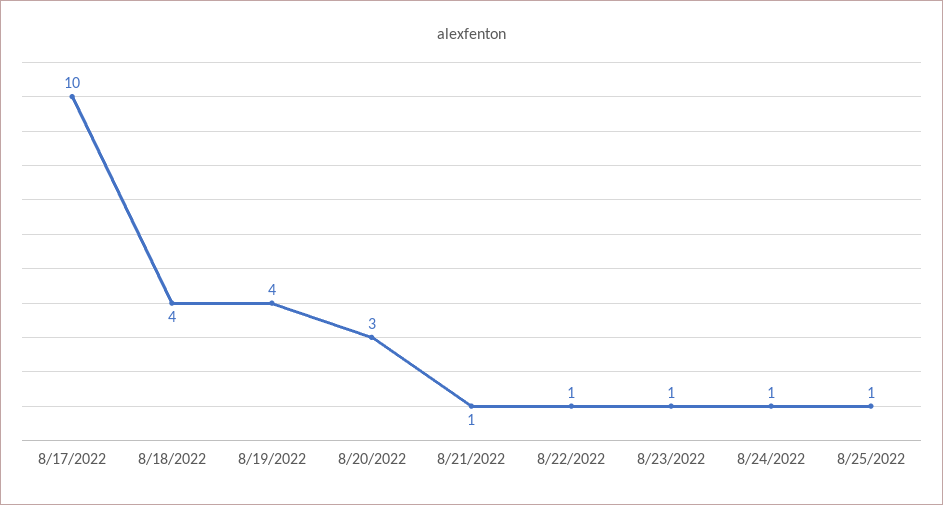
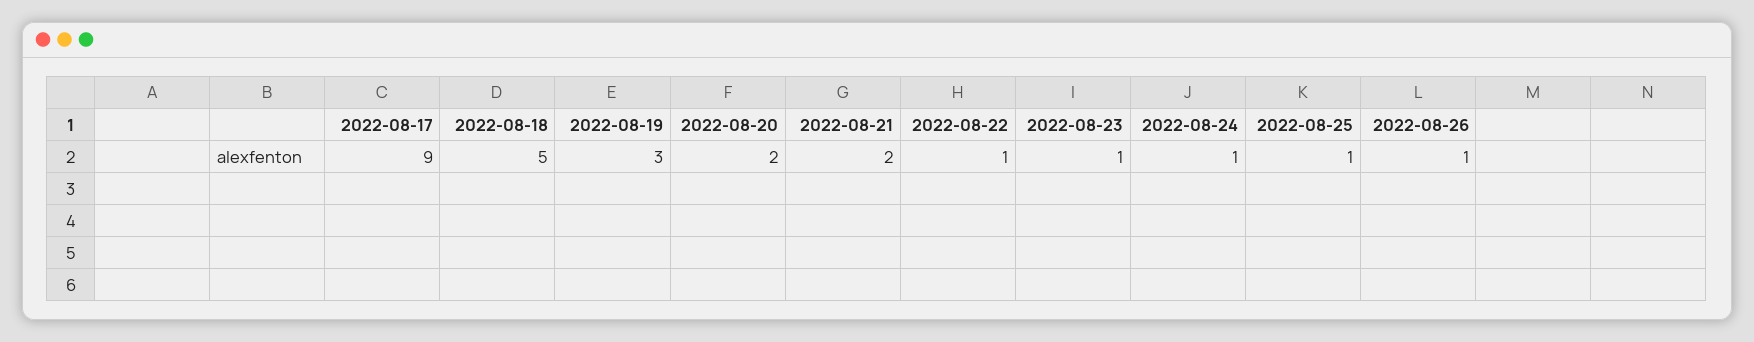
8/17/2022: 10 -> 9
8/18/2022: 4 -> 5
8/19/2022: 4 -> 3
8/20/2022: 3 -> 2
8/21/2022: 1 -> 2
2022-08-26: none -> 1

